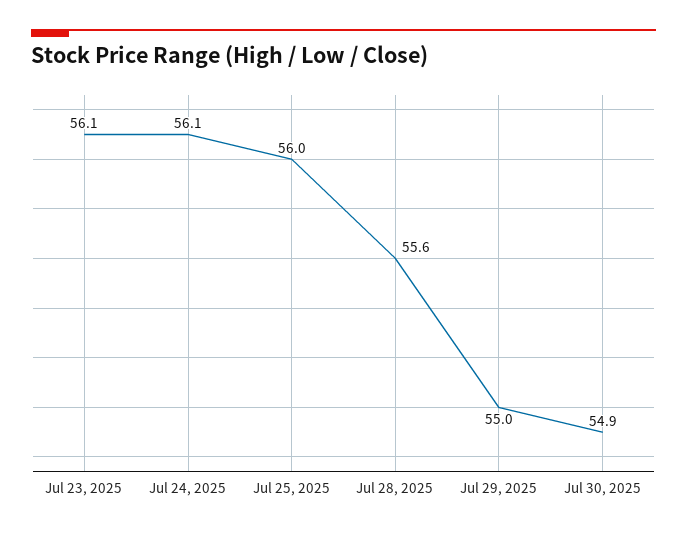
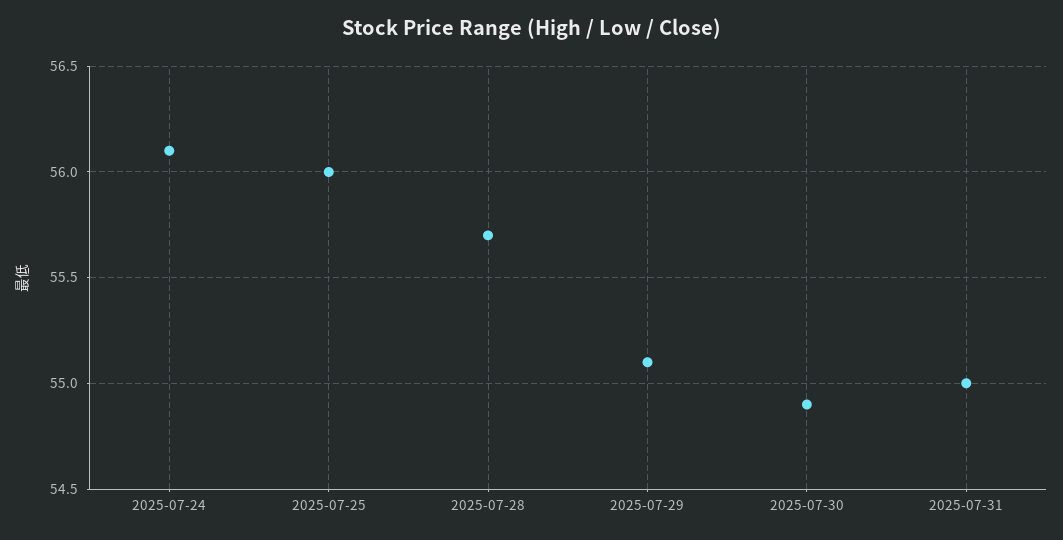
Jul 23, 2025: 56.1 -> none
Jul 28, 2025: 55.6 -> 55.7
Jul 29, 2025: 55 -> 55.1
2025-07-31: none -> 55

